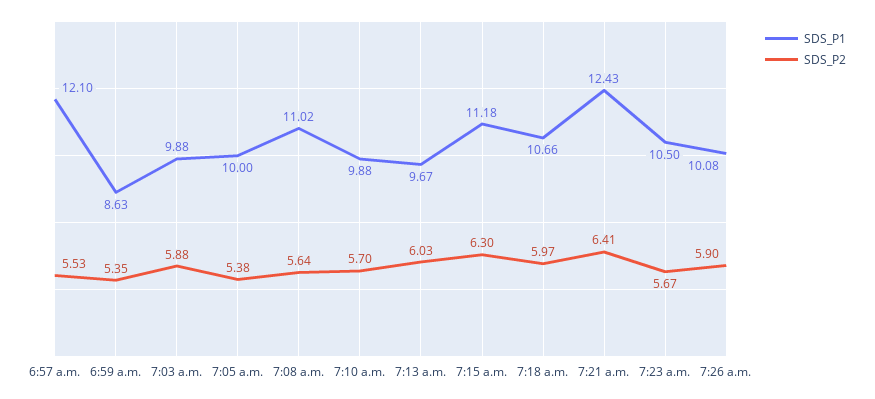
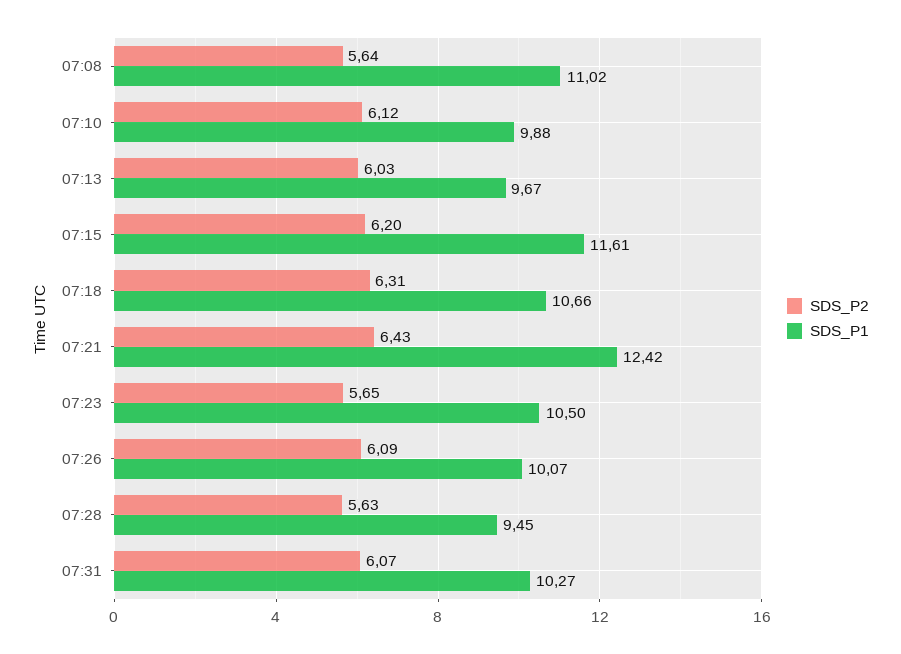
SDS_P1, 6:57 a.m.: 12.1 -> none
SDS_P2, 6:57 a.m.: 5.53 -> none
SDS_P1, 6:59 a.m.: 8.63 -> none
SDS_P2, 6:59 a.m.: 5.35 -> none
SDS_P1, 7:03 a.m.: 9.88 -> none
SDS_P2, 7:03 a.m.: 5.88 -> none
SDS_P1, 7:05 a.m.: 10 -> none
SDS_P2, 7:05 a.m.: 5.38 -> none
SDS_P2, 7:10 a.m.: 5.7 -> 6.12
SDS_P1, 7:15 a.m.: 11.18 -> 11.61
SDS_P2, 7:15 a.m.: 6.3 -> 6.2
SDS_P2, 7:18 a.m.: 5.97 -> 6.31
SDS_P1, 7:21 a.m.: 12.43 -> 12.42
SDS_P2, 7:21 a.m.: 6.41 -> 6.43
SDS_P2, 7:23 a.m.: 5.67 -> 5.65
SDS_P1, 7:26 a.m.: 10.08 -> 10.07
SDS_P2, 7:26 a.m.: 5.9 -> 6.09
SDS_P2, 07:28: none -> 5.63
SDS_P1, 07:28: none -> 9.45
SDS_P2, 07:31: none -> 6.07
SDS_P1, 07:31: none -> 10.27

